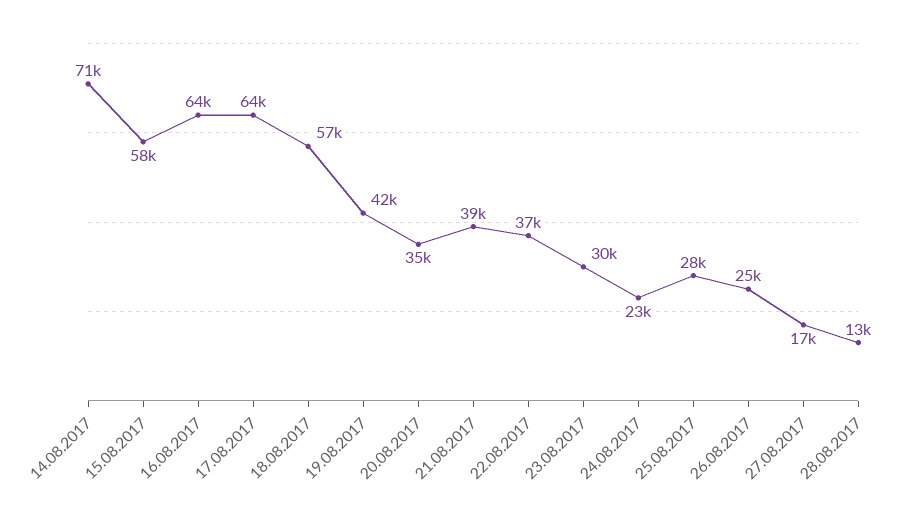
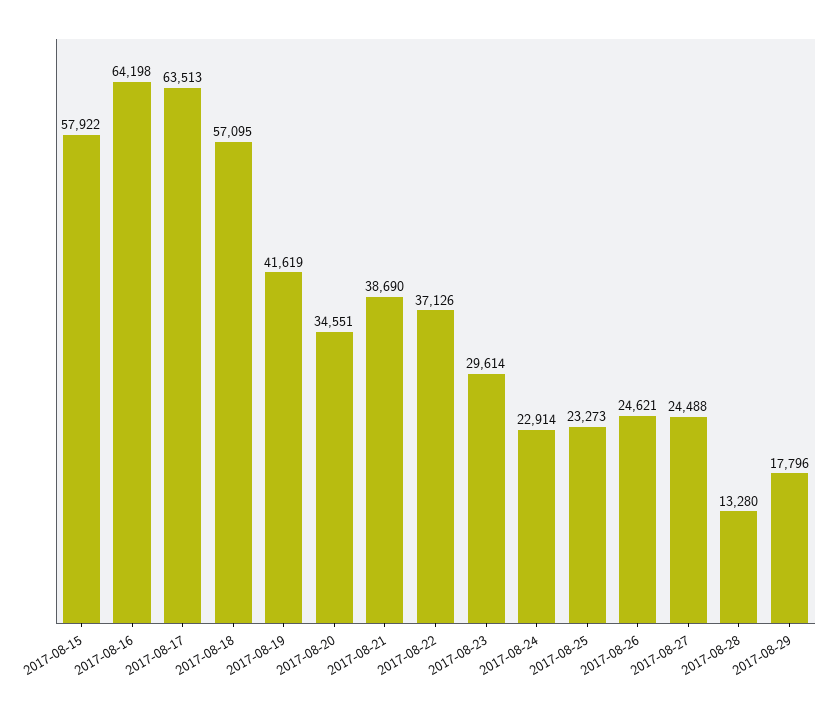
14.08.2017: 71000 -> none
25.08.2017: 28000 -> 23273
27.08.2017: 17000 -> 24488
2017-08-29: none -> 17796

